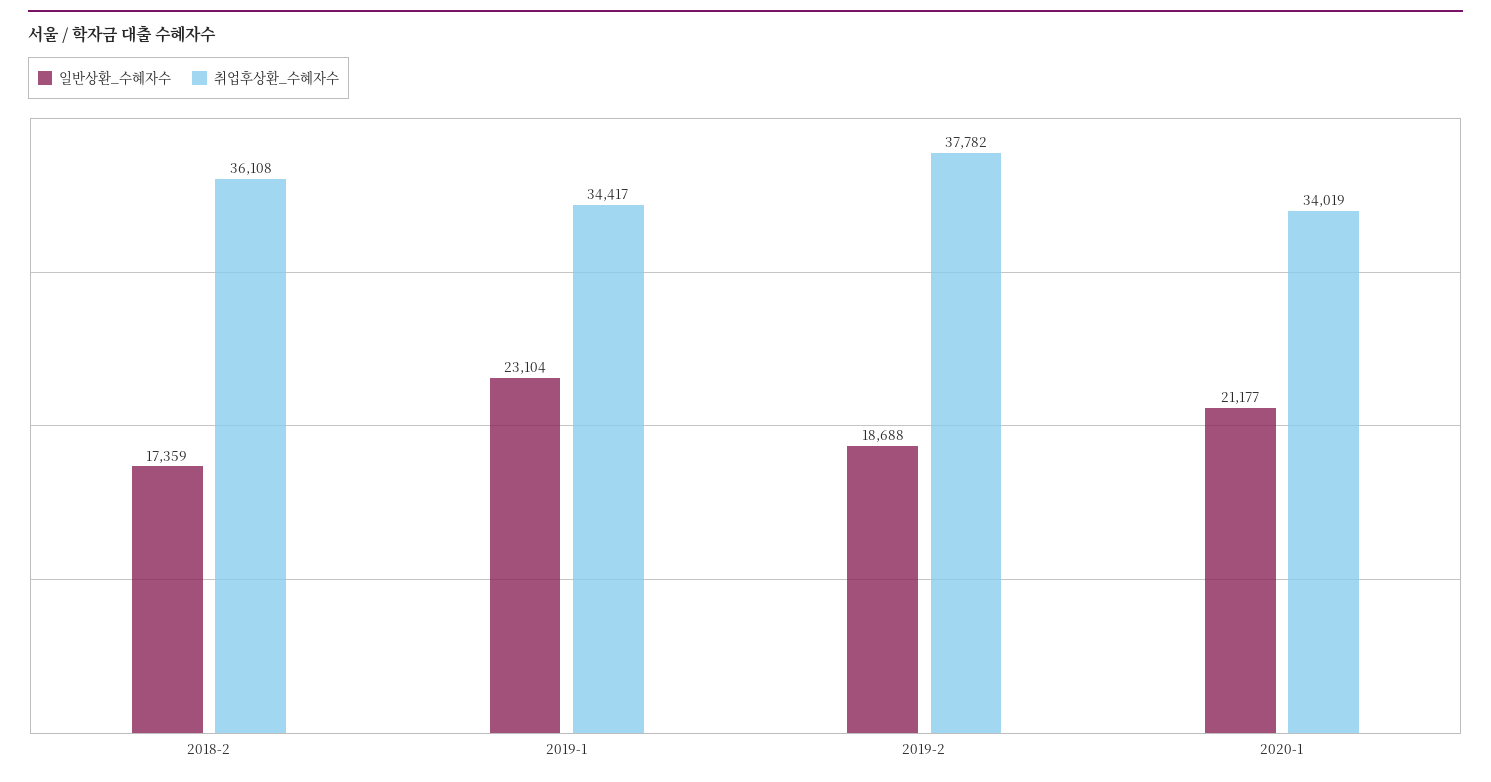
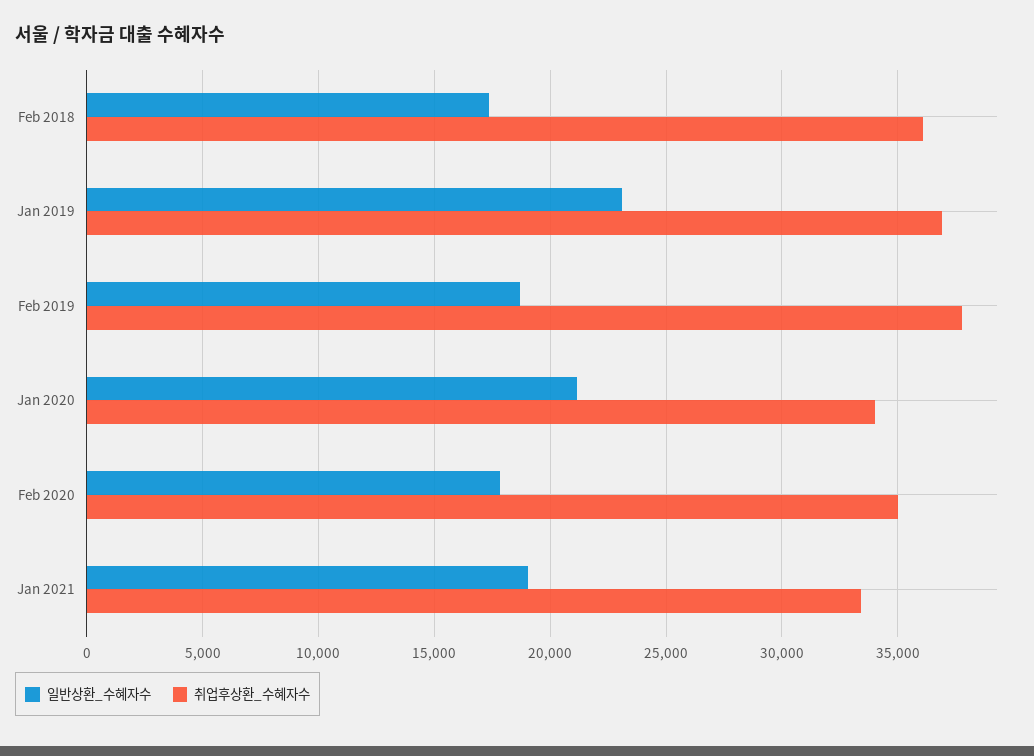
취업후상환_수혜자수, 2019-1: 34417 -> 37000
일반상환_수혜자수, Feb 2020: none -> 18000
취업후상환_수혜자수, Feb 2020: none -> 35000
일반상환_수혜자수, Jan 2021: none -> 19000
취업후상환_수혜자수, Jan 2021: none -> 33500

